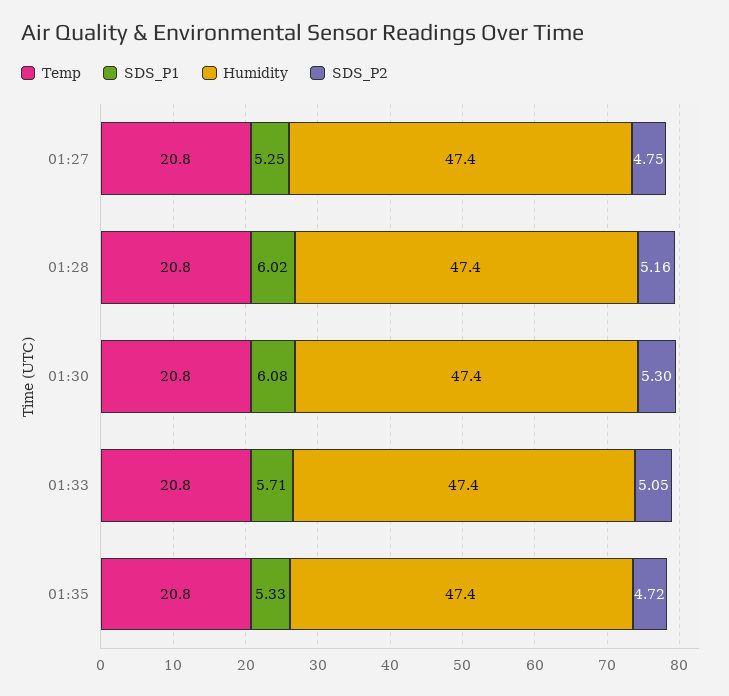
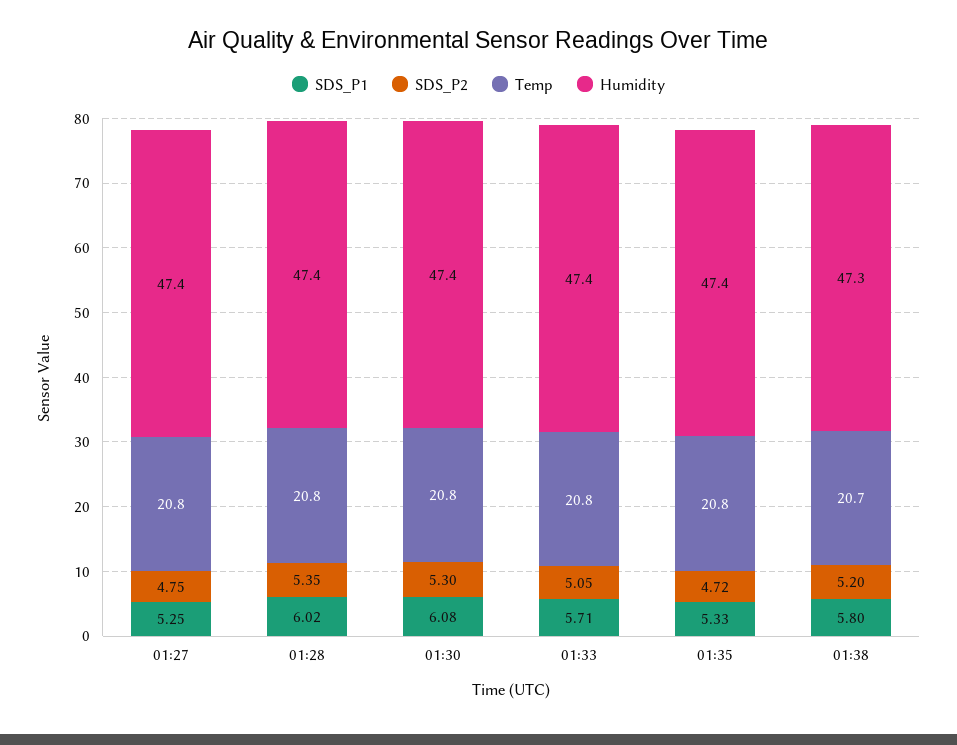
SDS_P2, 01:28: 5.16 -> 5.35
SDS_P1, 01:38: none -> 5.8
SDS_P2, 01:38: none -> 5.2
Temp, 01:38: none -> 20.7
Humidity, 01:38: none -> 47.3

